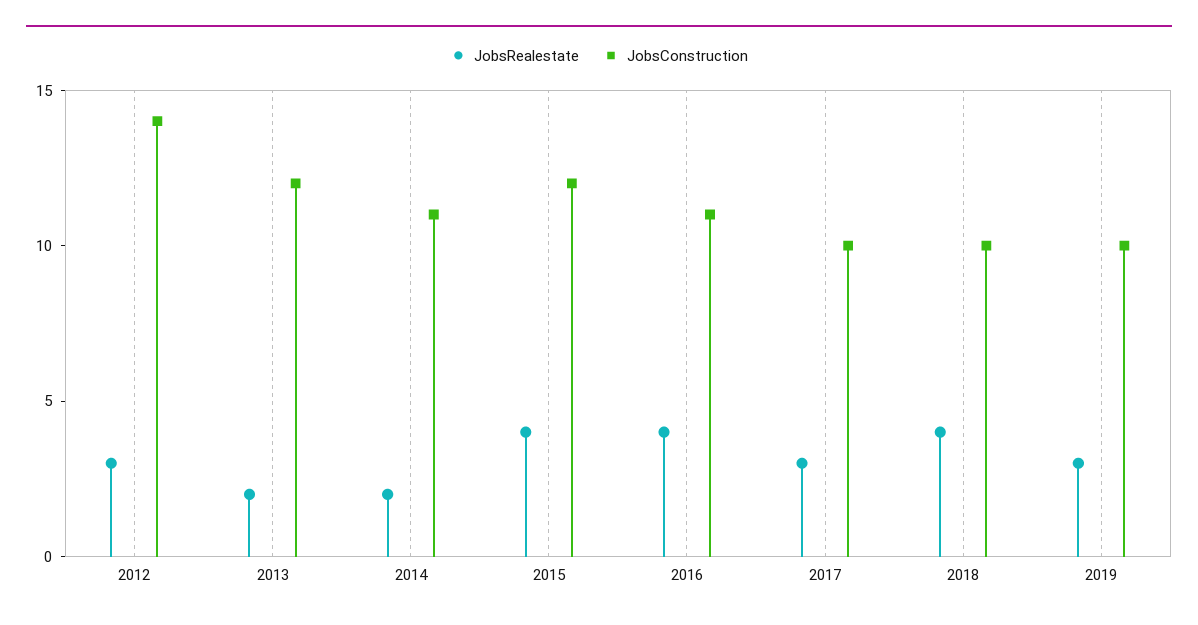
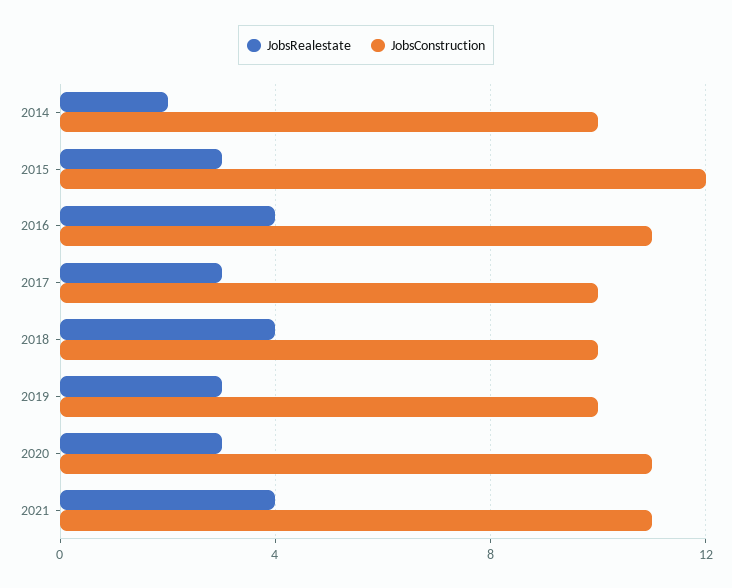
JobsRealestate, 2012: 3 -> none
JobsConstruction, 2012: 14 -> none
JobsRealestate, 2013: 2 -> none
JobsConstruction, 2013: 12 -> none
JobsConstruction, 2014: 11 -> 10
JobsRealestate, 2015: 4 -> 3
JobsRealestate, 2020: none -> 3
JobsConstruction, 2020: none -> 11
JobsRealestate, 2021: none -> 4
JobsConstruction, 2021: none -> 11

